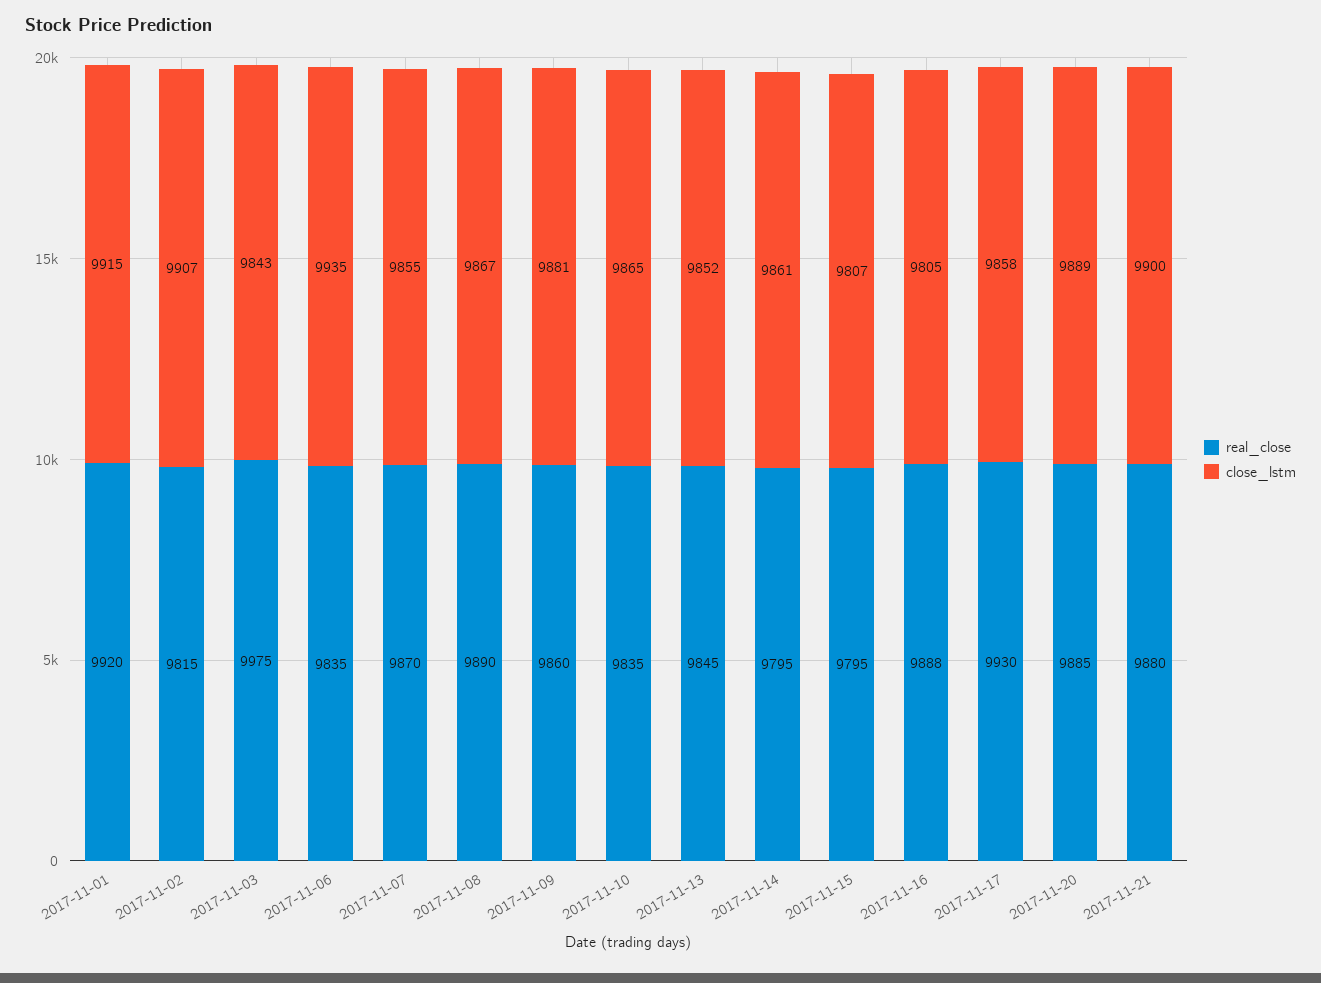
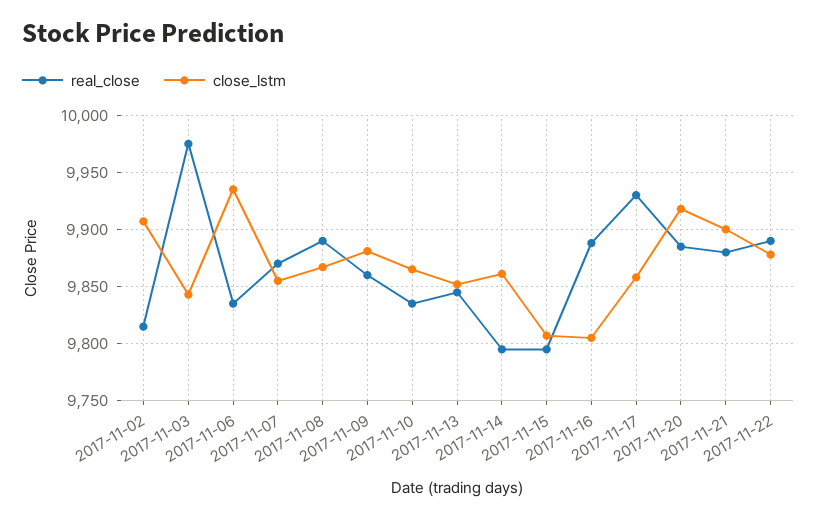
real_close, 2017-11-01: 9920 -> none
close_lstm, 2017-11-01: 9915 -> none
close_lstm, 2017-11-20: 9889 -> 9920
real_close, 2017-11-22: none -> 9890
close_lstm, 2017-11-22: none -> 9880

